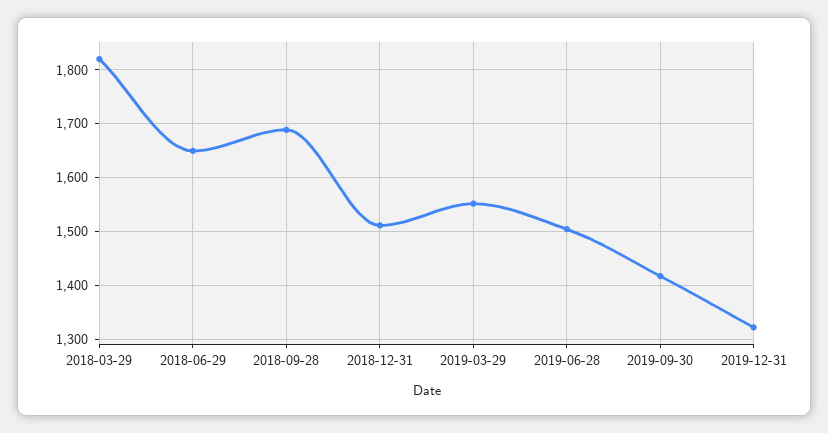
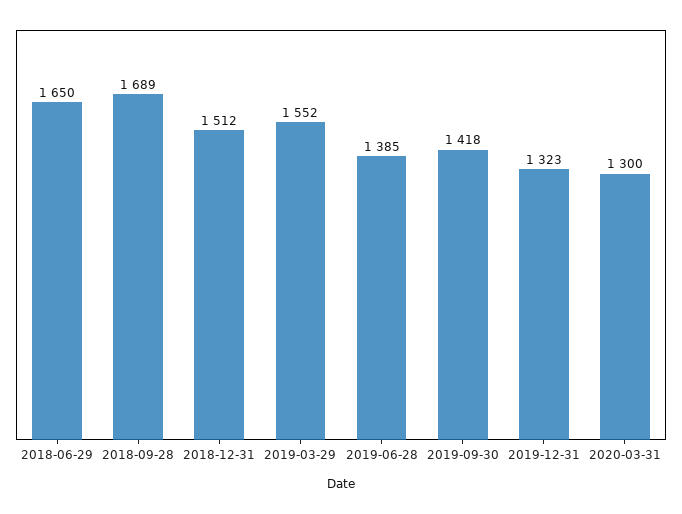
2018-03-29: 1820 -> none
2019-06-28: 1500 -> 1385
2020-03-31: none -> 1300

